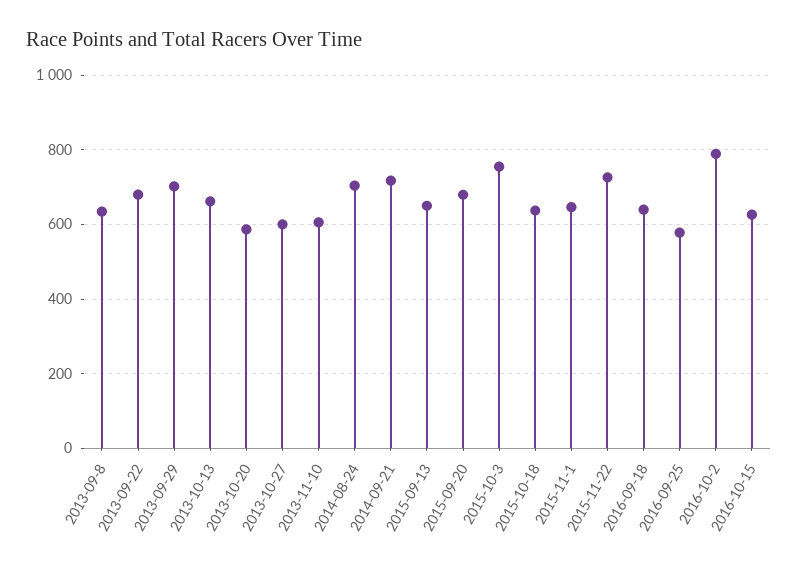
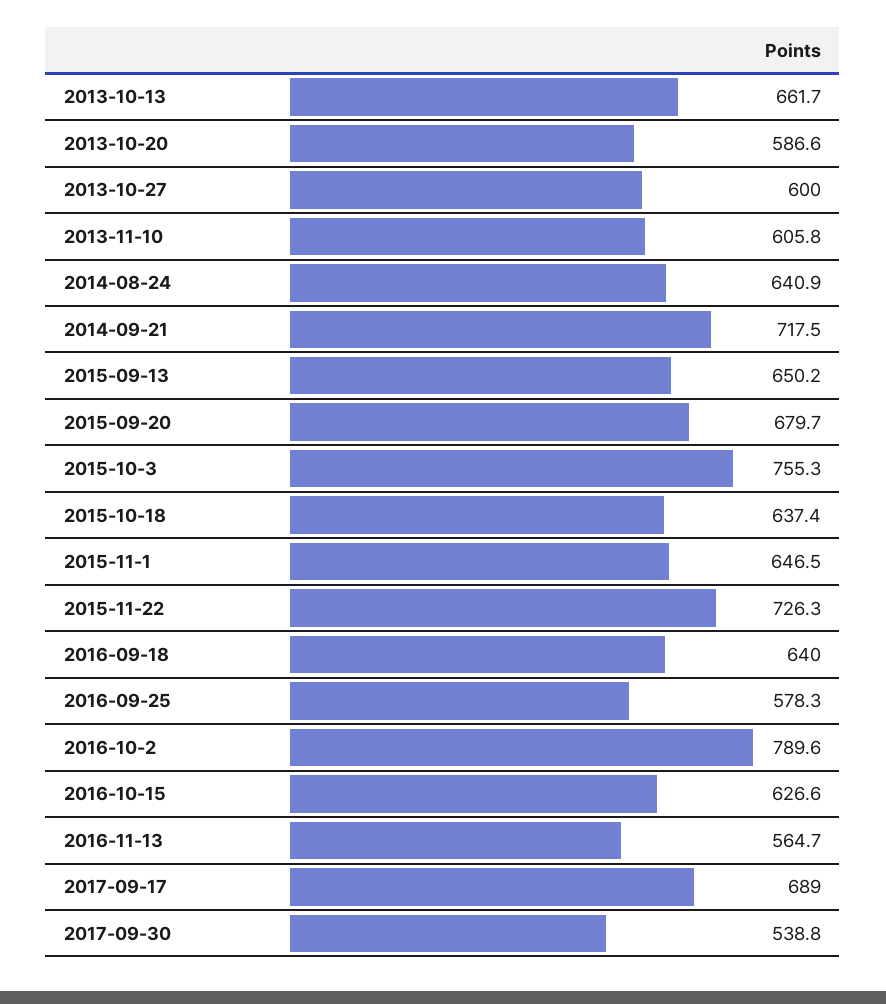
2013-09-8: 640 -> none
2013-09-22: 680 -> none
2013-09-29: 700 -> none
2014-08-24: 700 -> 640.9
2016-11-13: none -> 564.7
2017-09-17: none -> 689
2017-09-30: none -> 538.8

